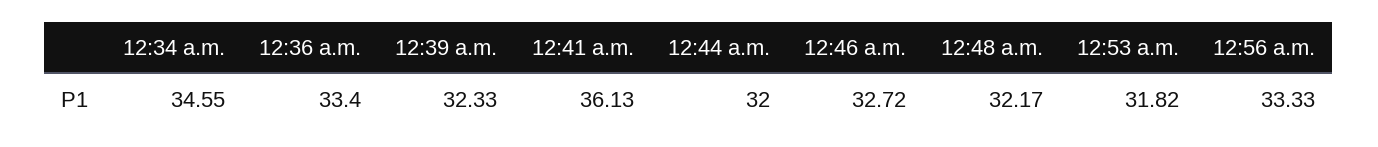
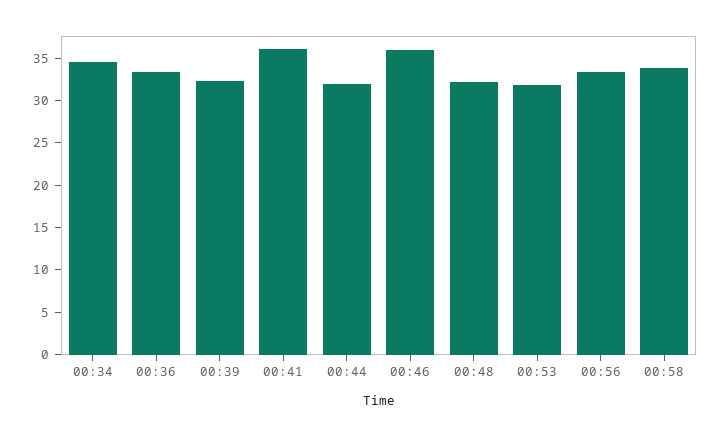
12:46 a.m.: 32.72 -> 36
00:58: none -> 34

